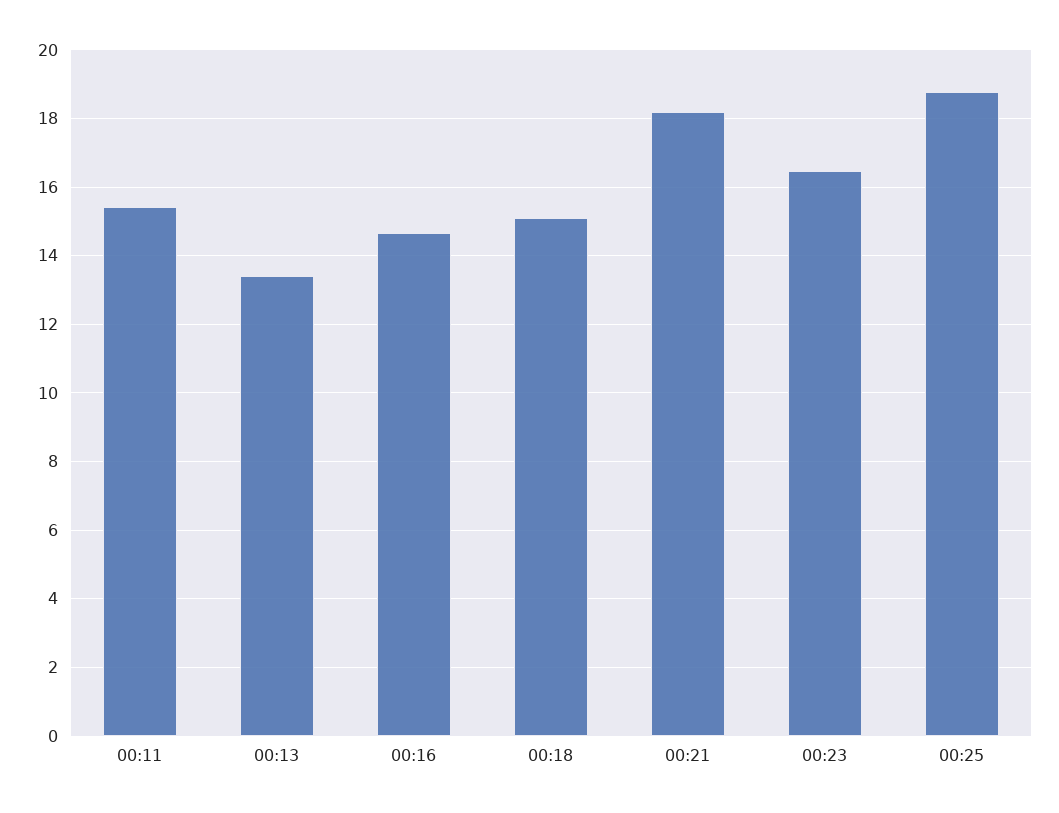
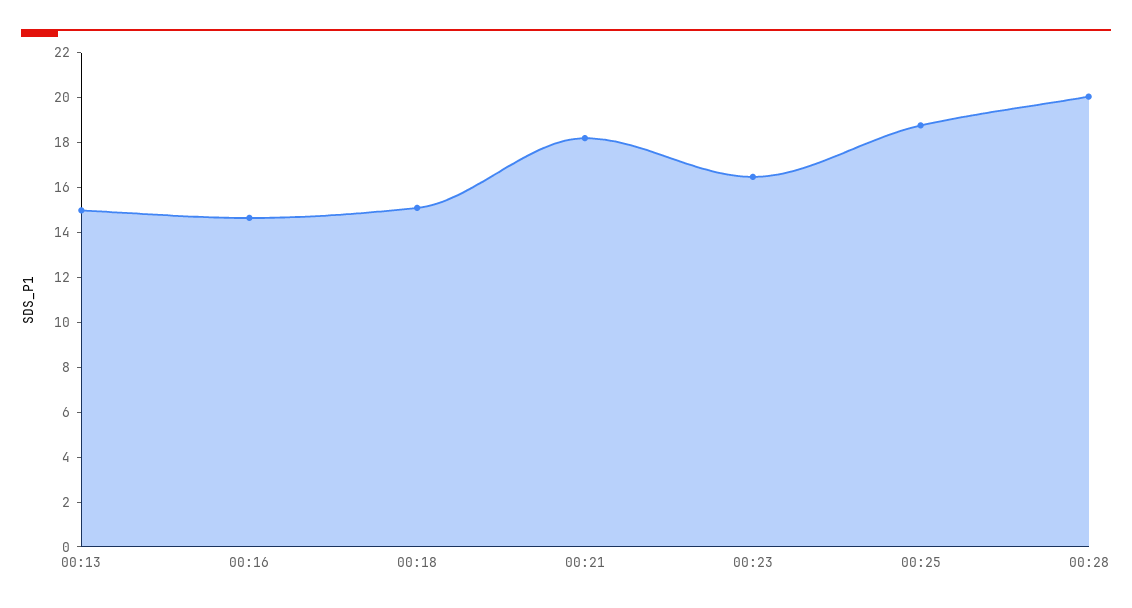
00:11: 15.4 -> none
00:13: 13.4 -> 15
00:28: none -> 20

